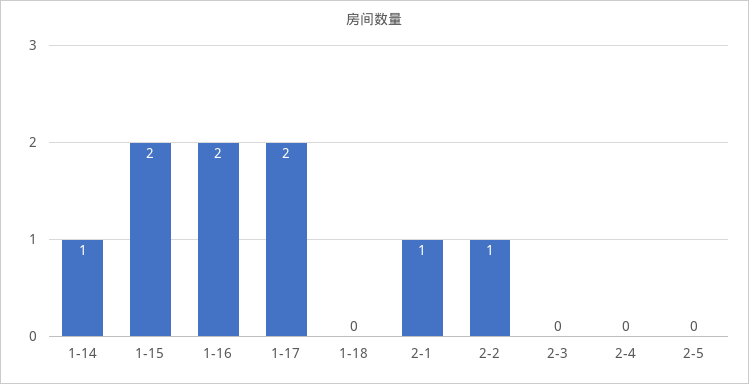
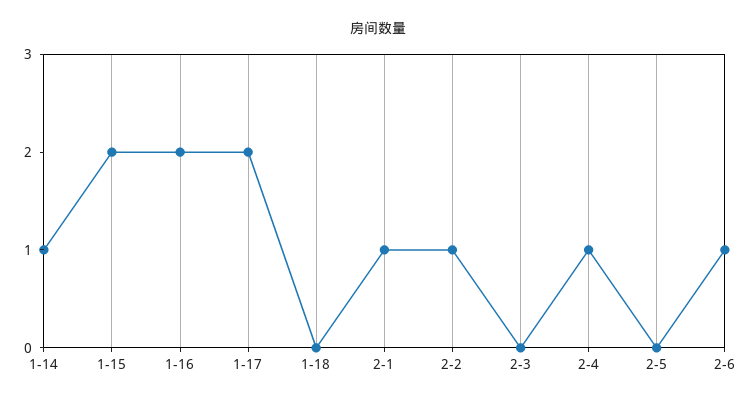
2-4: 0 -> 1
2-6: none -> 1

